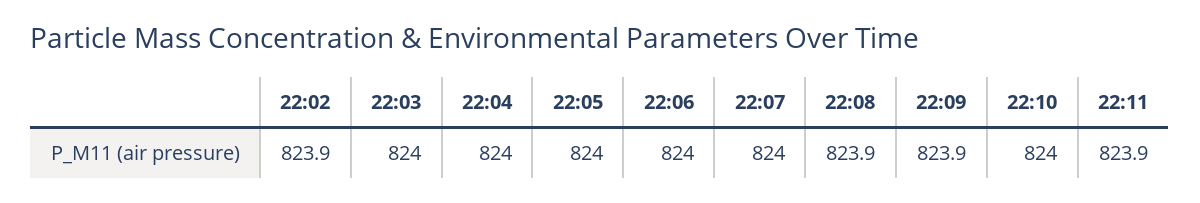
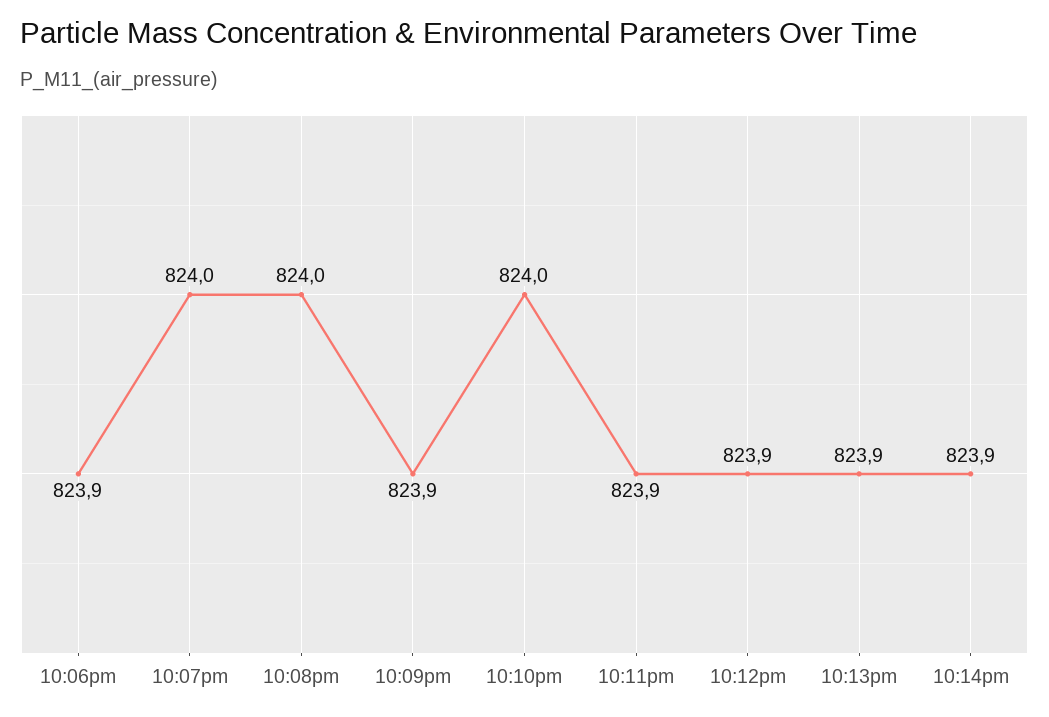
22:02: 823.9 -> none
22:03: 824 -> none
22:04: 824 -> none
22:05: 824 -> none
22:06: 824 -> 823.9
22:08: 823.9 -> 824
10:12pm: none -> 823.9
10:13pm: none -> 823.9
10:14pm: none -> 823.9

